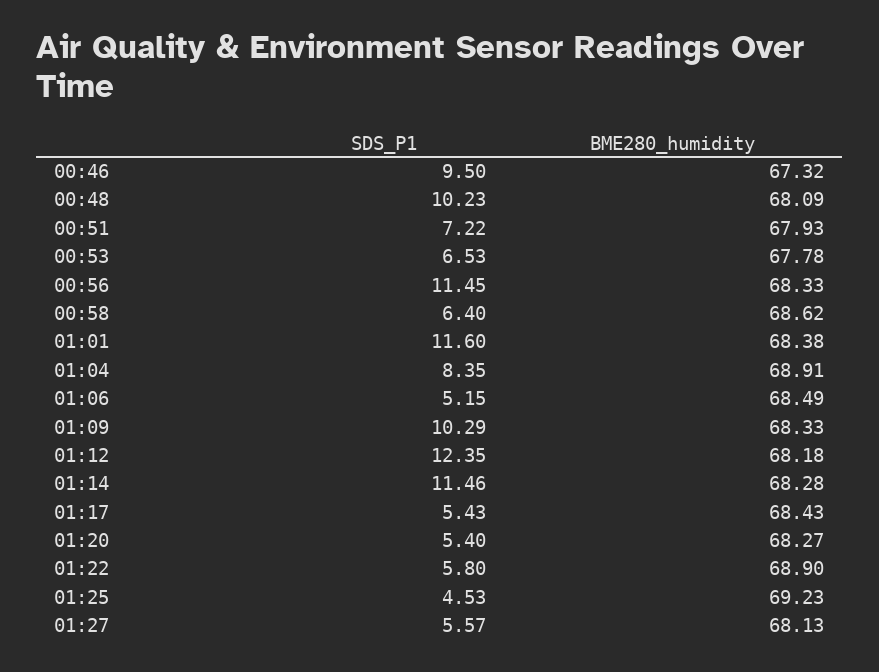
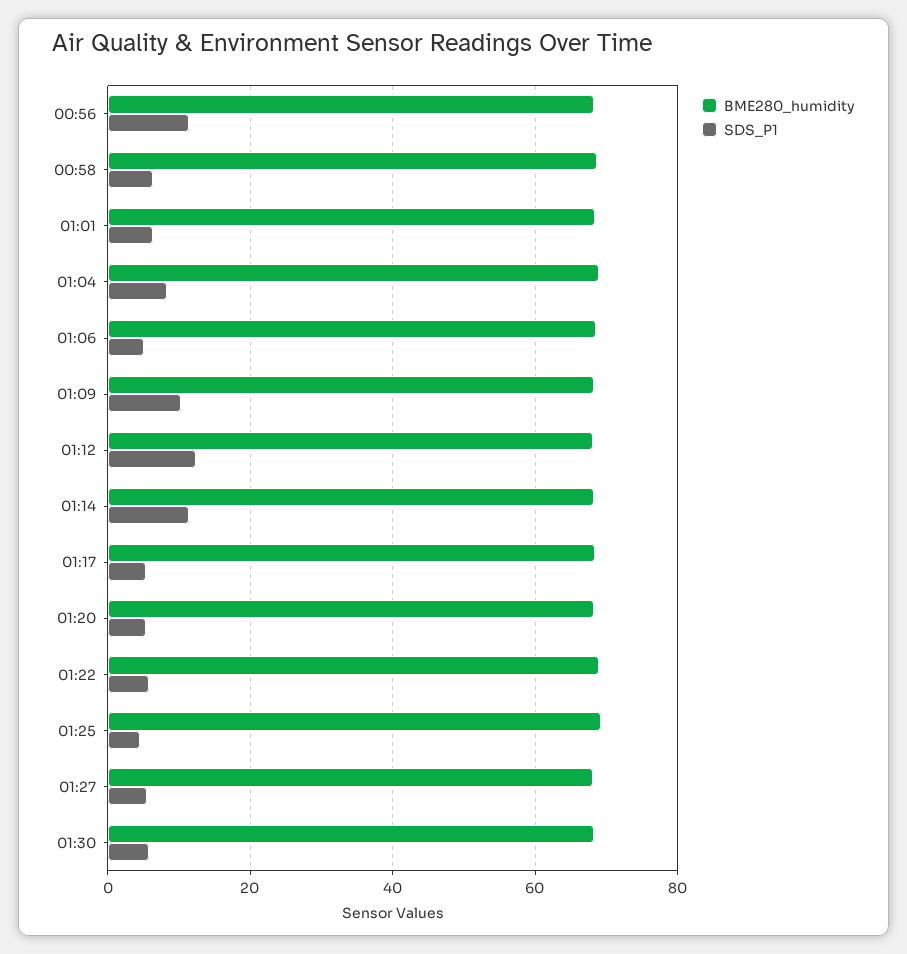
SDS_P1, 00:46: 9.5 -> none
BME280_humidity, 00:46: 67.32 -> none
SDS_P1, 00:48: 10.23 -> none
BME280_humidity, 00:48: 68.09 -> none
SDS_P1, 00:51: 7.22 -> none
BME280_humidity, 00:51: 67.93 -> none
SDS_P1, 00:53: 6.53 -> none
BME280_humidity, 00:53: 67.78 -> none
SDS_P1, 01:01: 11.6 -> 6
BME280_humidity, 01:30: none -> 68
SDS_P1, 01:30: none -> 6

